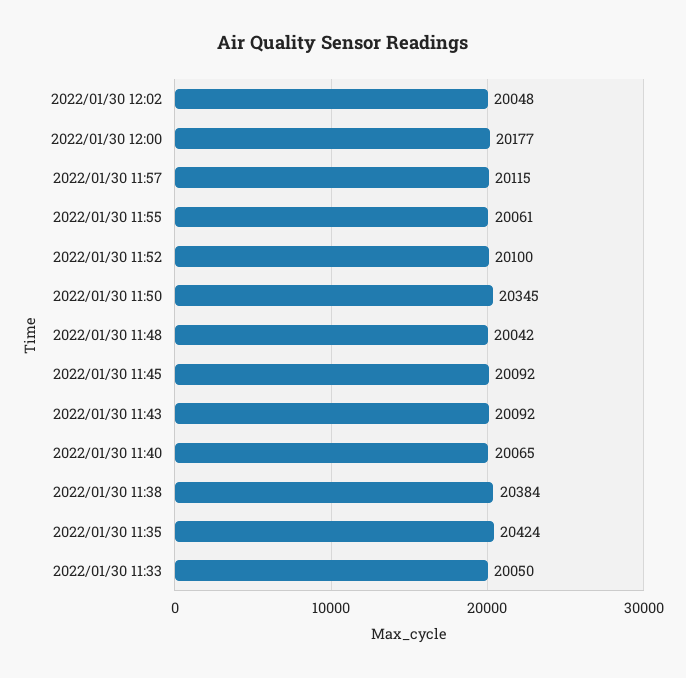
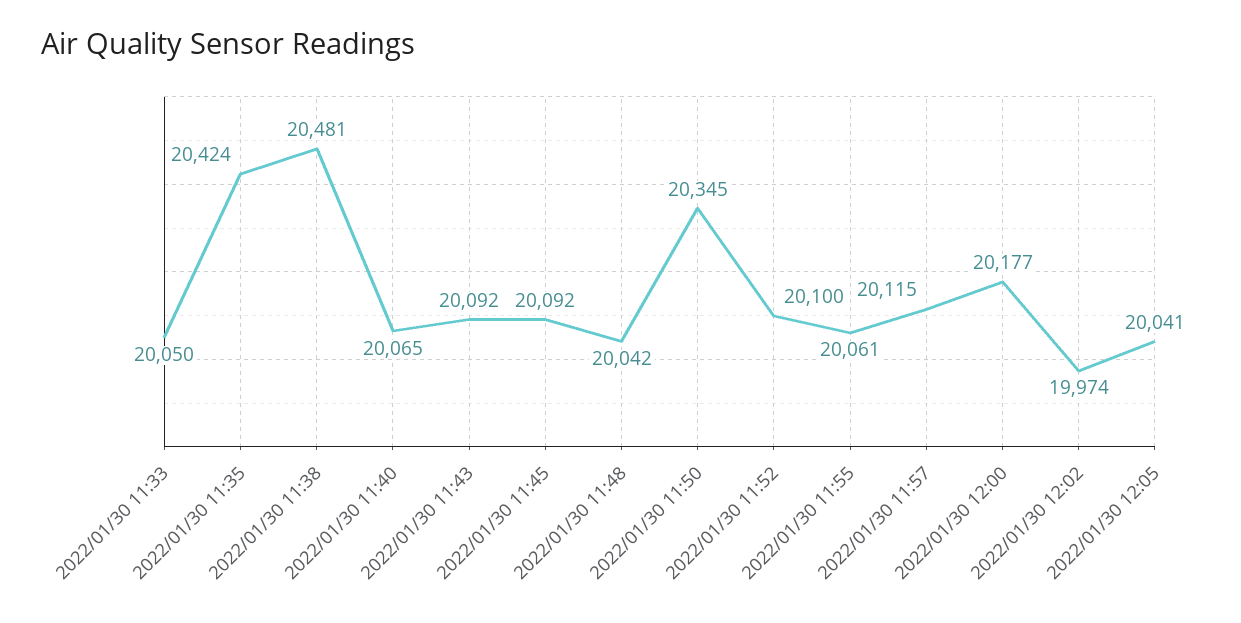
2022/01/30 12:02: 20048 -> 19974
2022/01/30 11:38: 20384 -> 20481
2022/01/30 12:05: none -> 20041

